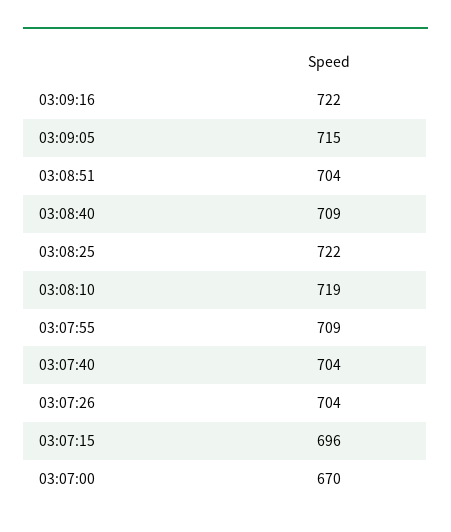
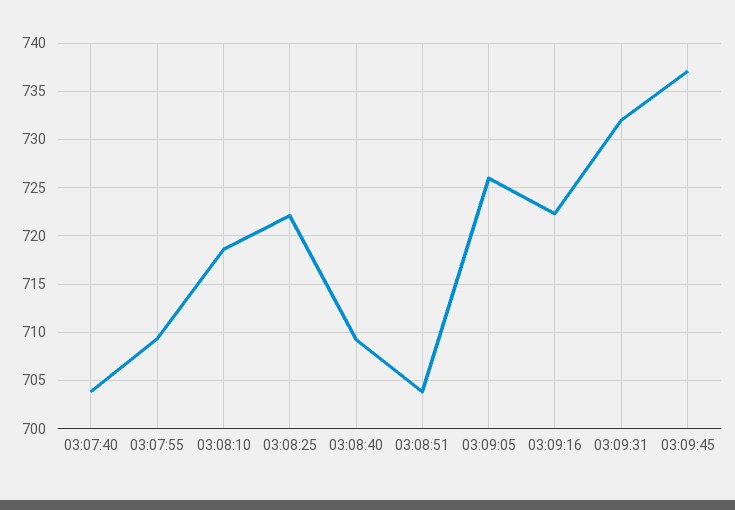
03:09:05: 715 -> 726
03:07:26: 704 -> none
03:07:15: 696 -> none
03:07:00: 670 -> none
03:09:31: none -> 732
03:09:45: none -> 737

